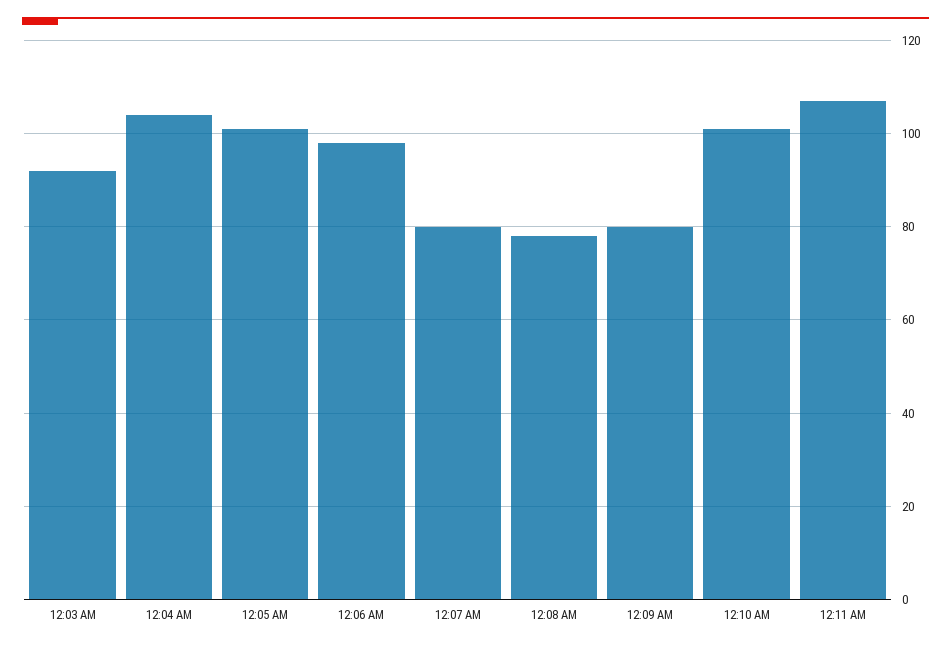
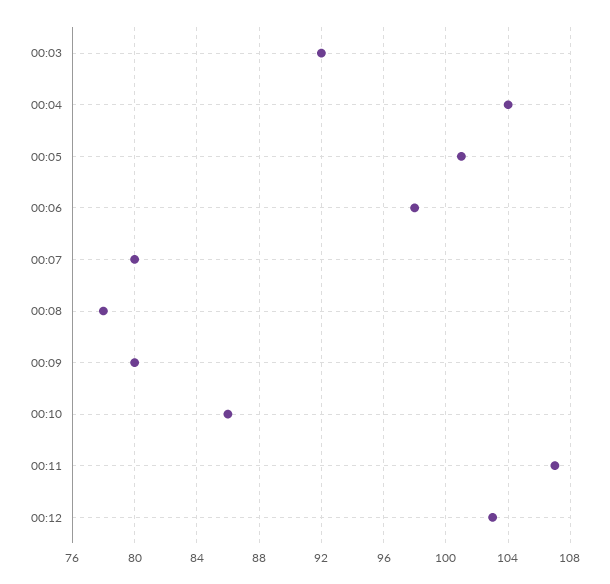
12:10 AM: 100 -> 86
00:12: none -> 103

